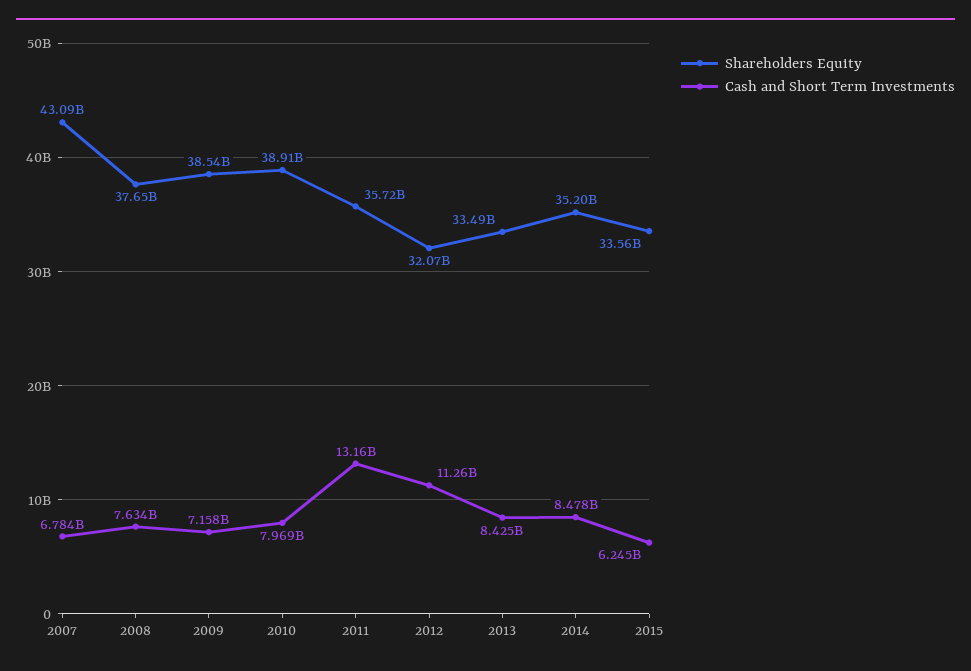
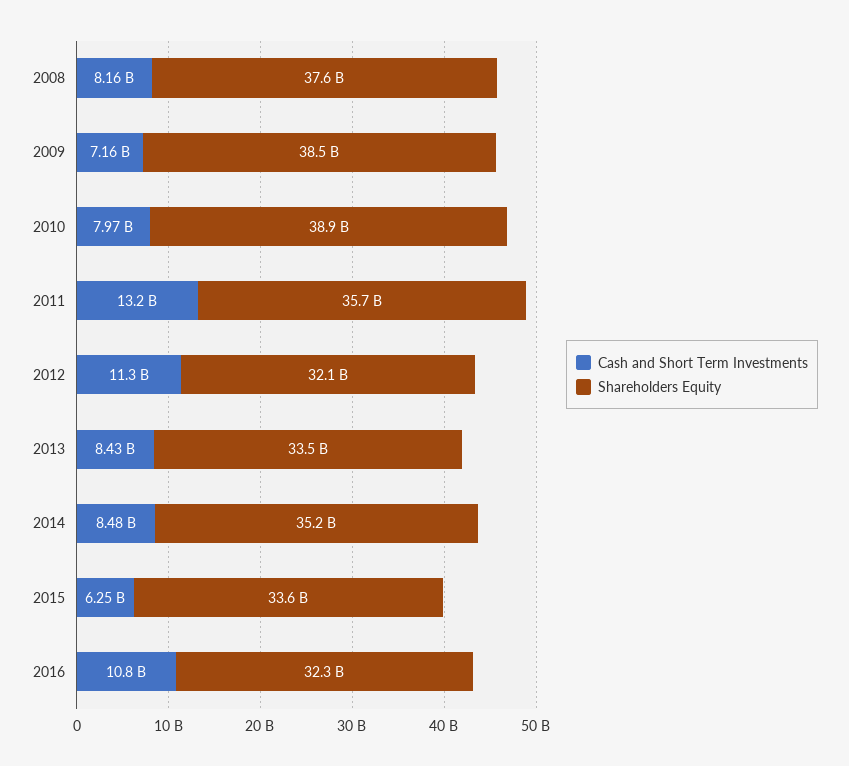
Shareholders Equity, 2007: 43090000000 -> none
Cash and Short Term Investments, 2007: 6784000000 -> none
Cash and Short Term Investments, 2008: 7634000000 -> 8160000000
Cash and Short Term Investments, 2016: none -> 10800000000
Shareholders Equity, 2016: none -> 32300000000

